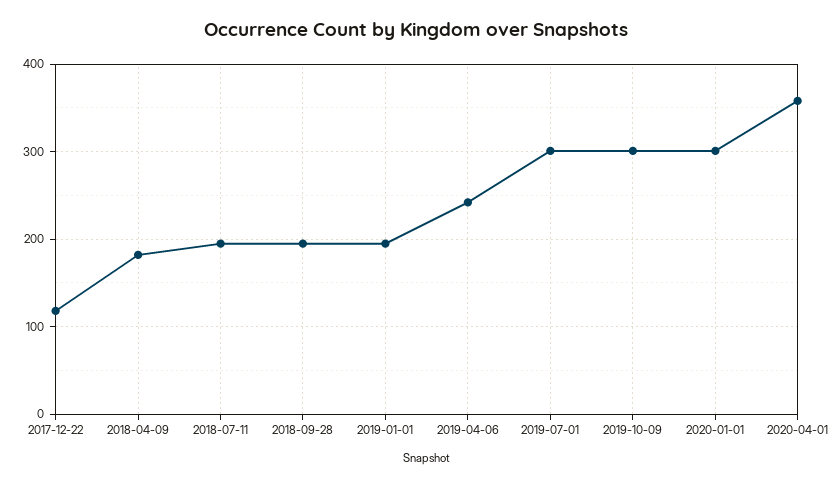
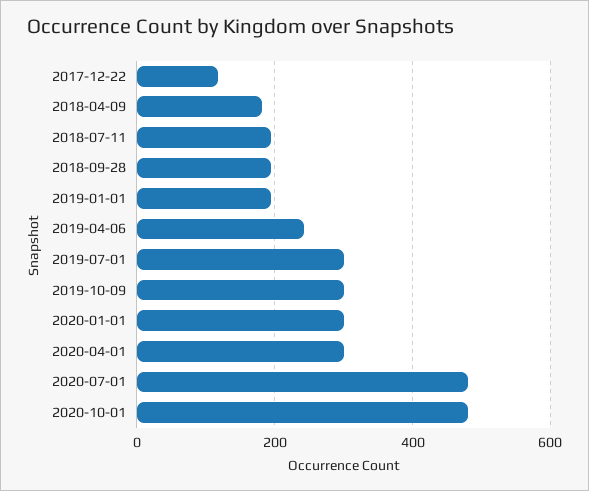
2020-04-01: 360 -> 300
2020-07-01: none -> 480
2020-10-01: none -> 480

